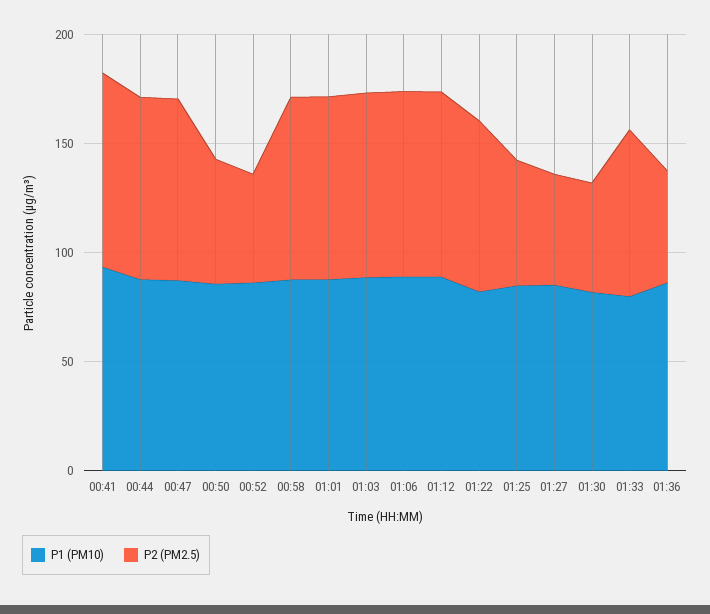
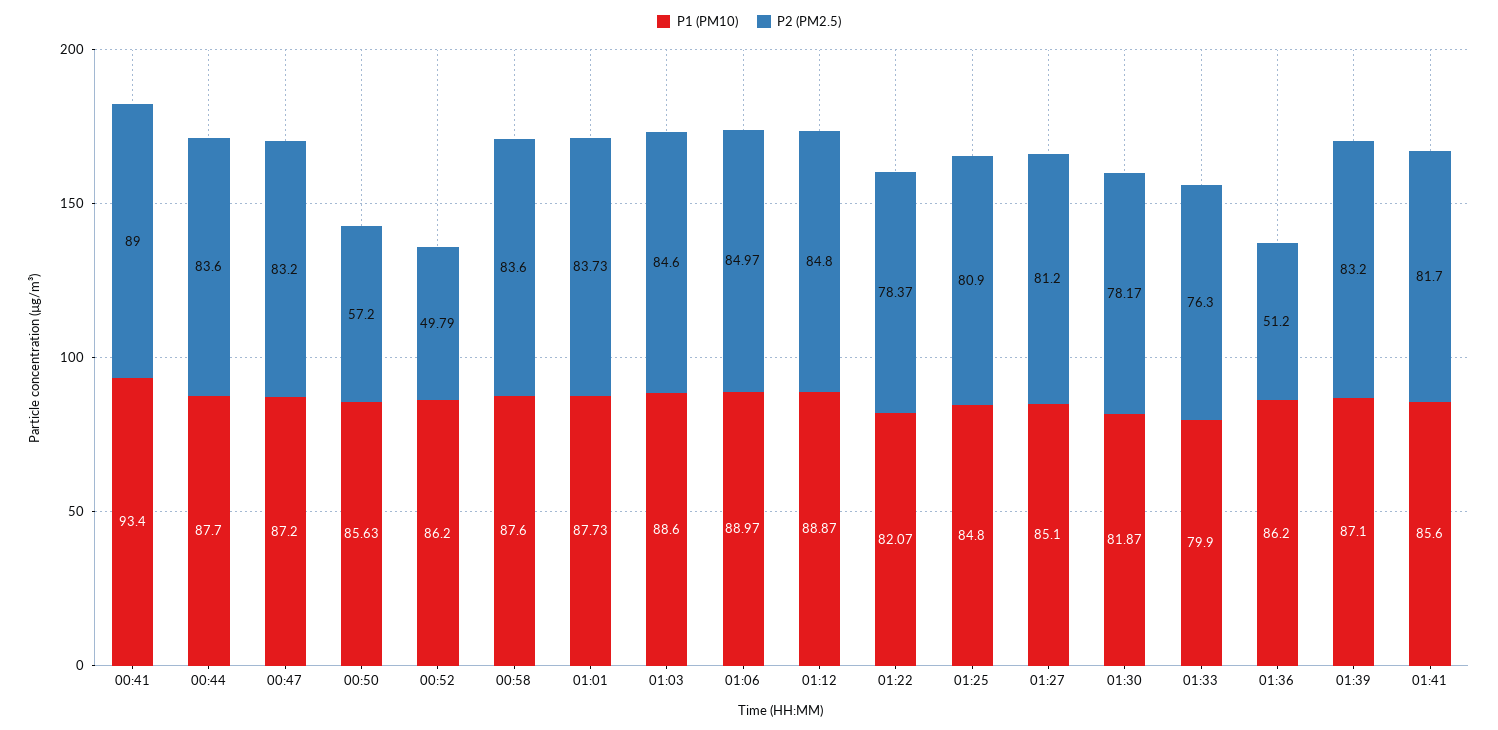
P2 (PM2.5), 01:25: 60 -> 80.9
P2 (PM2.5), 01:27: 50 -> 81.2
P2 (PM2.5), 01:30: 50 -> 78.17
P1 (PM10), 01:39: none -> 87.1
P2 (PM2.5), 01:39: none -> 83.2
P1 (PM10), 01:41: none -> 85.6
P2 (PM2.5), 01:41: none -> 81.7

